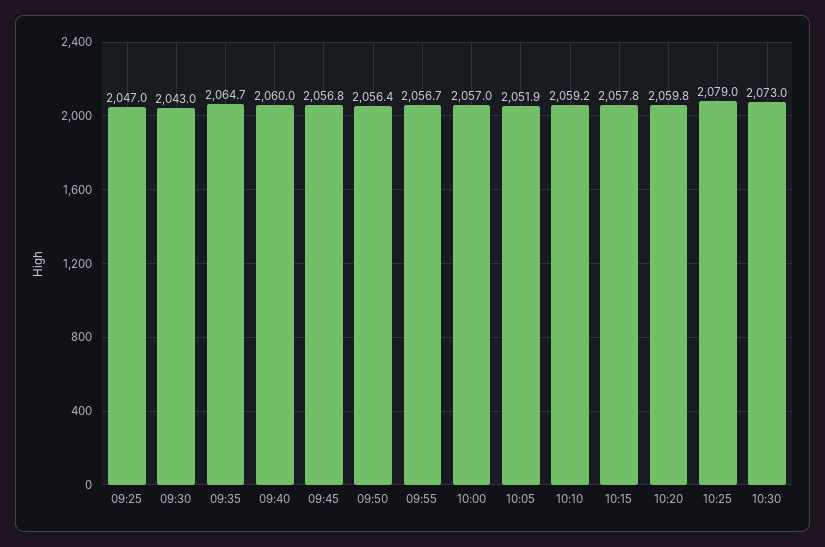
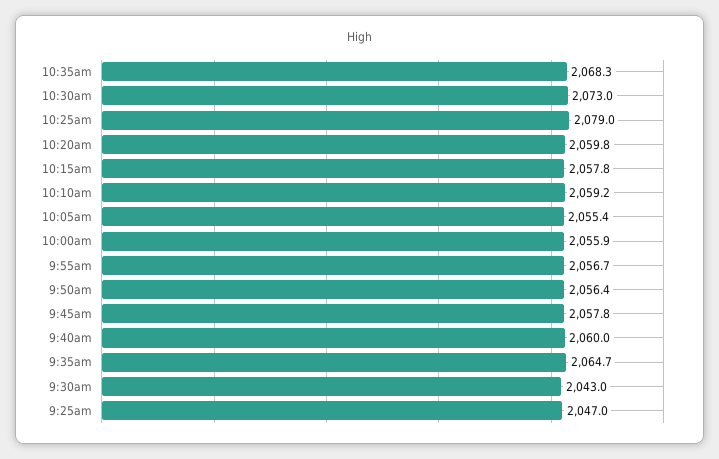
09:45: 2056.8 -> 2057.8
10:00: 2057 -> 2055.9
10:05: 2051.9 -> 2055.4
10:35am: none -> 2068.3

